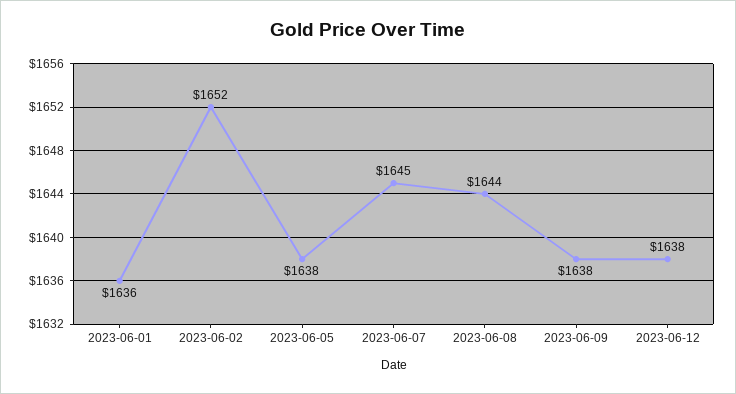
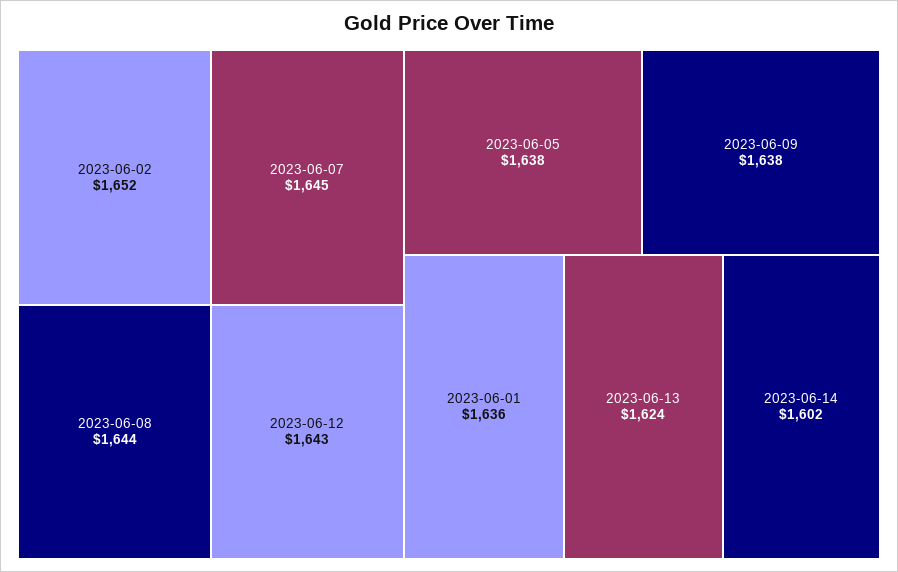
2023-06-12: 1638 -> 1643
2023-06-13: none -> 1624
2023-06-14: none -> 1602

